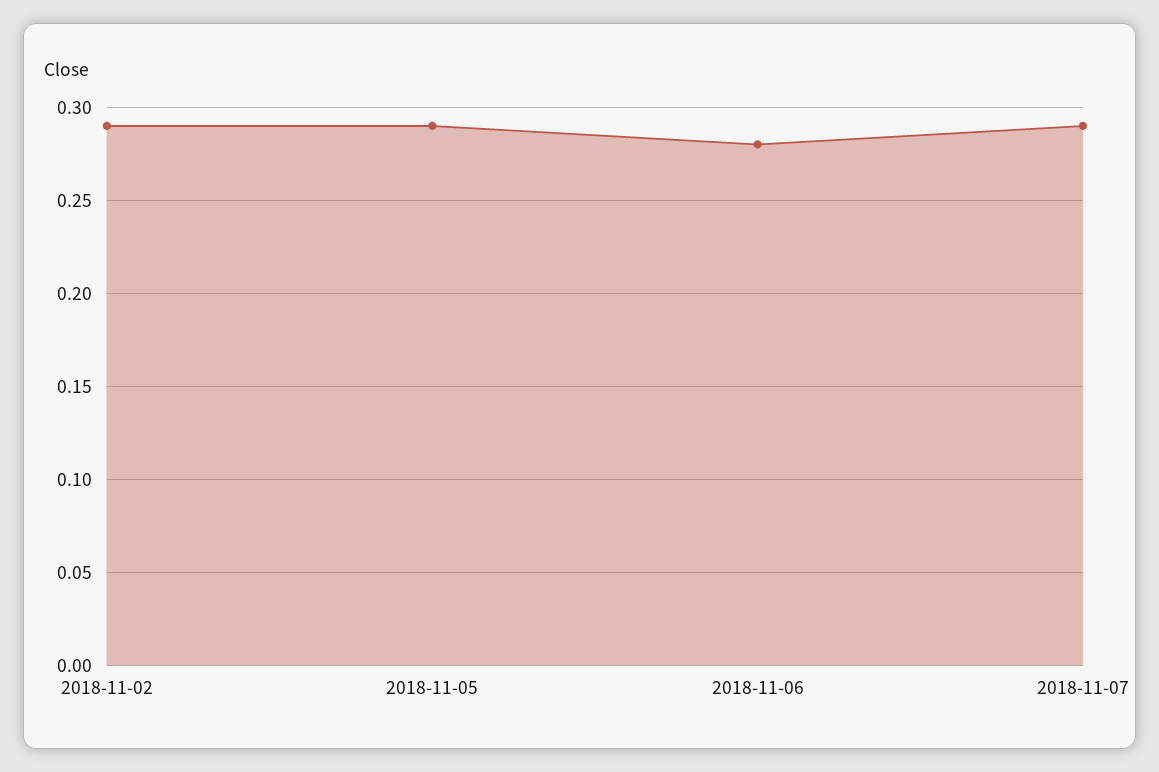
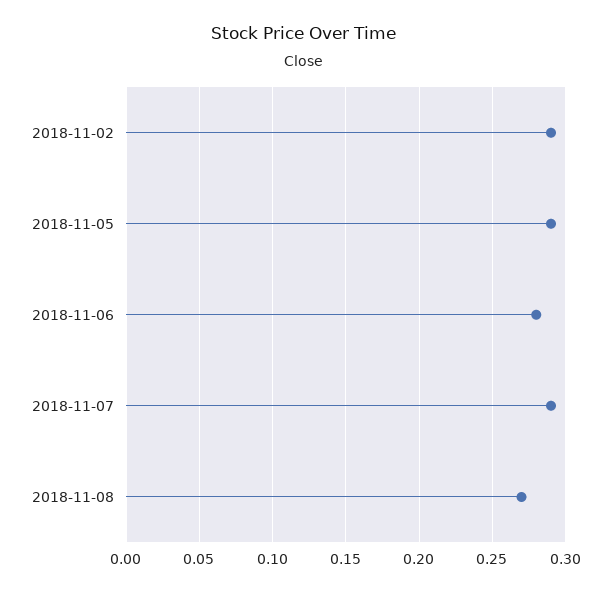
2018-11-08: none -> 0.27

